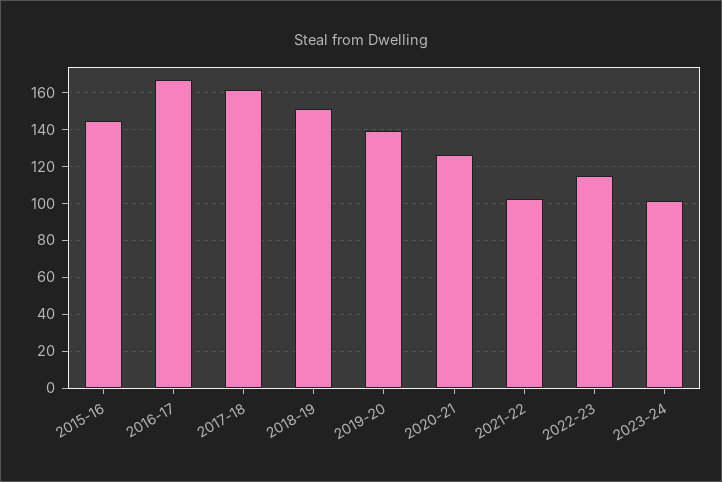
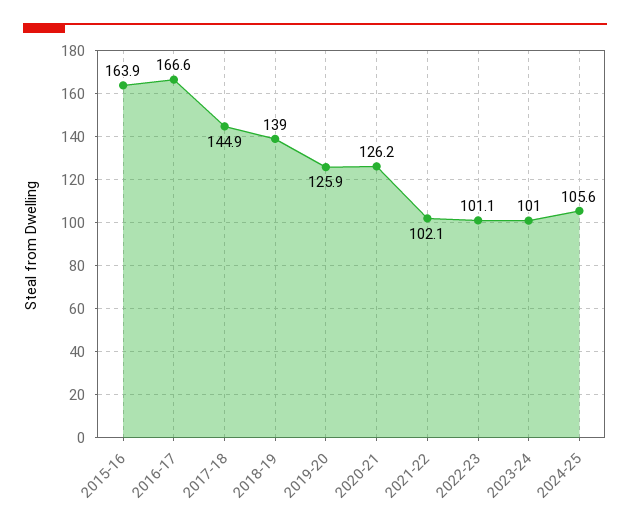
2015-16: 145 -> 163.9
2017-18: 160 -> 144.9
2018-19: 150 -> 139
2019-20: 140 -> 125.9
2022-23: 115 -> 101.1
2024-25: none -> 105.6

